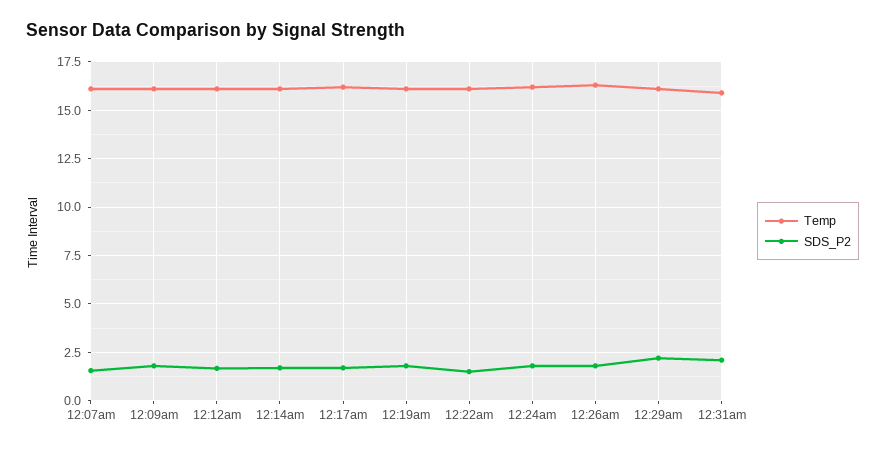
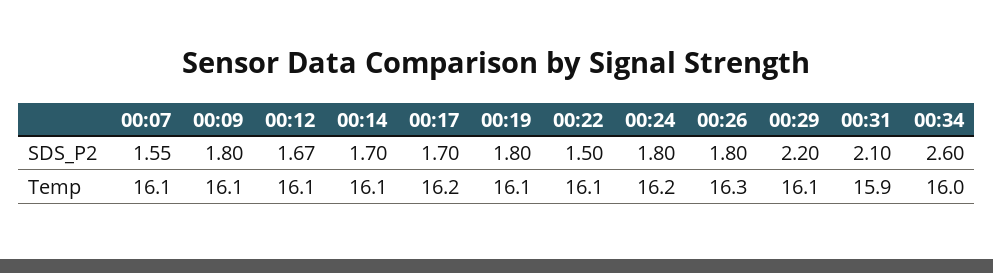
SDS_P2, 00:34: none -> 2.6
Temp, 00:34: none -> 16

